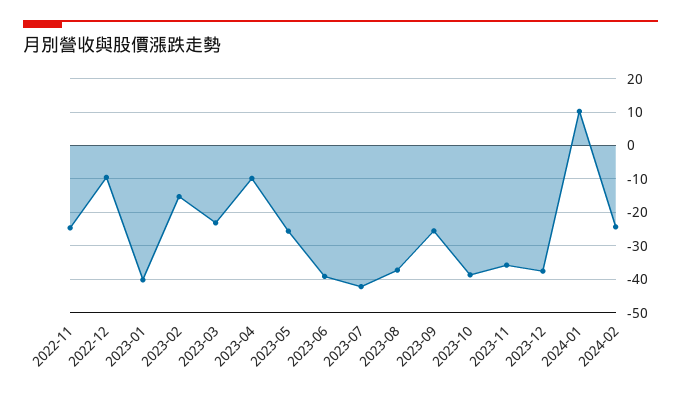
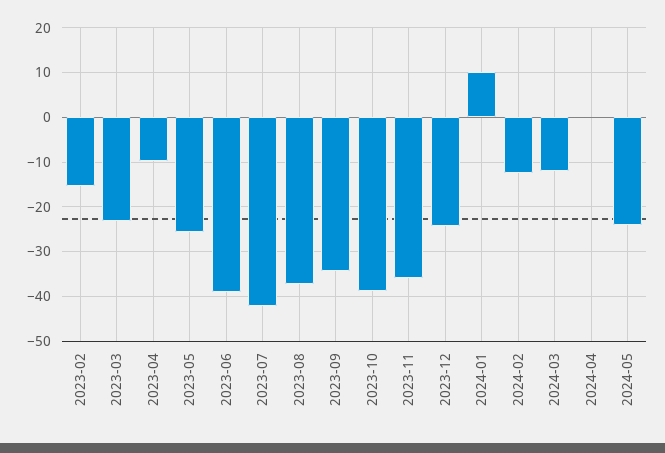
2022-11: -24 -> none
2022-12: -10 -> none
2023-01: -40 -> none
2023-09: -26 -> -34
2023-12: -38 -> -24
2024-02: -24 -> -12
2024-03: none -> -12
2024-04: none -> 0
2024-05: none -> -24

